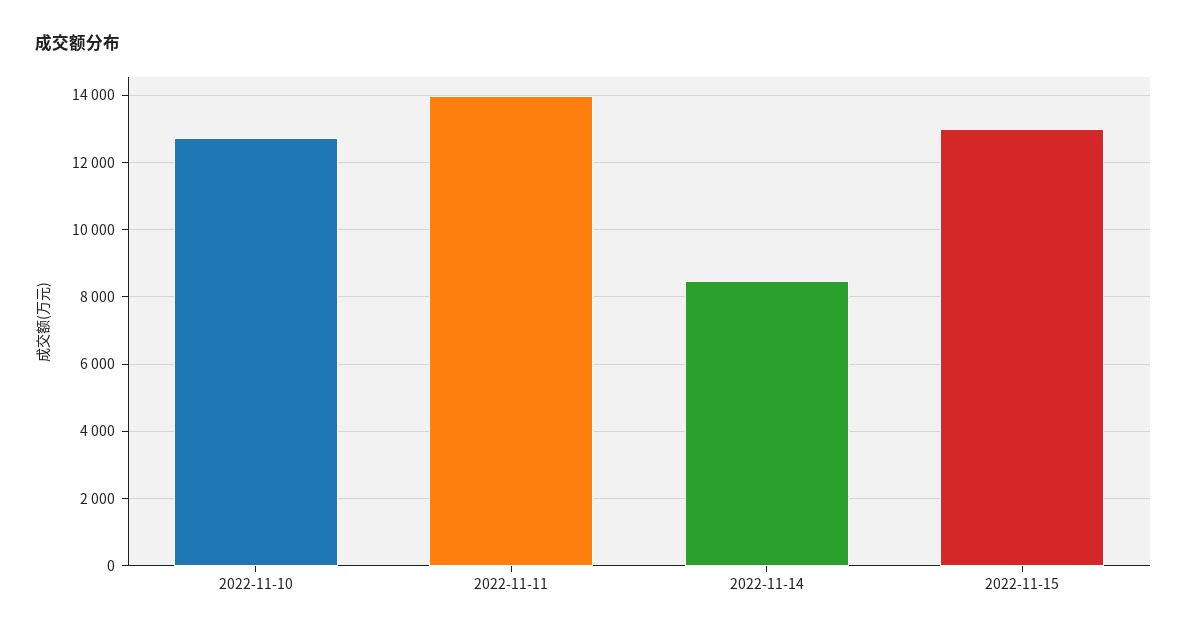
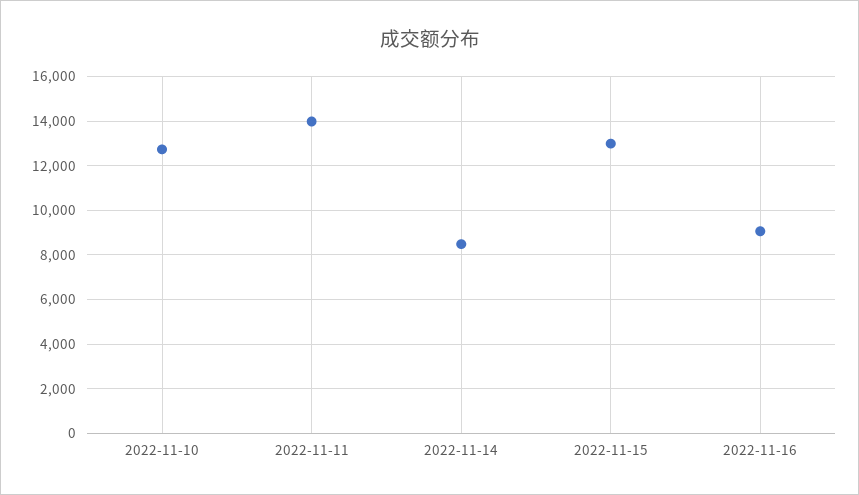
2022-11-16: none -> 9000

